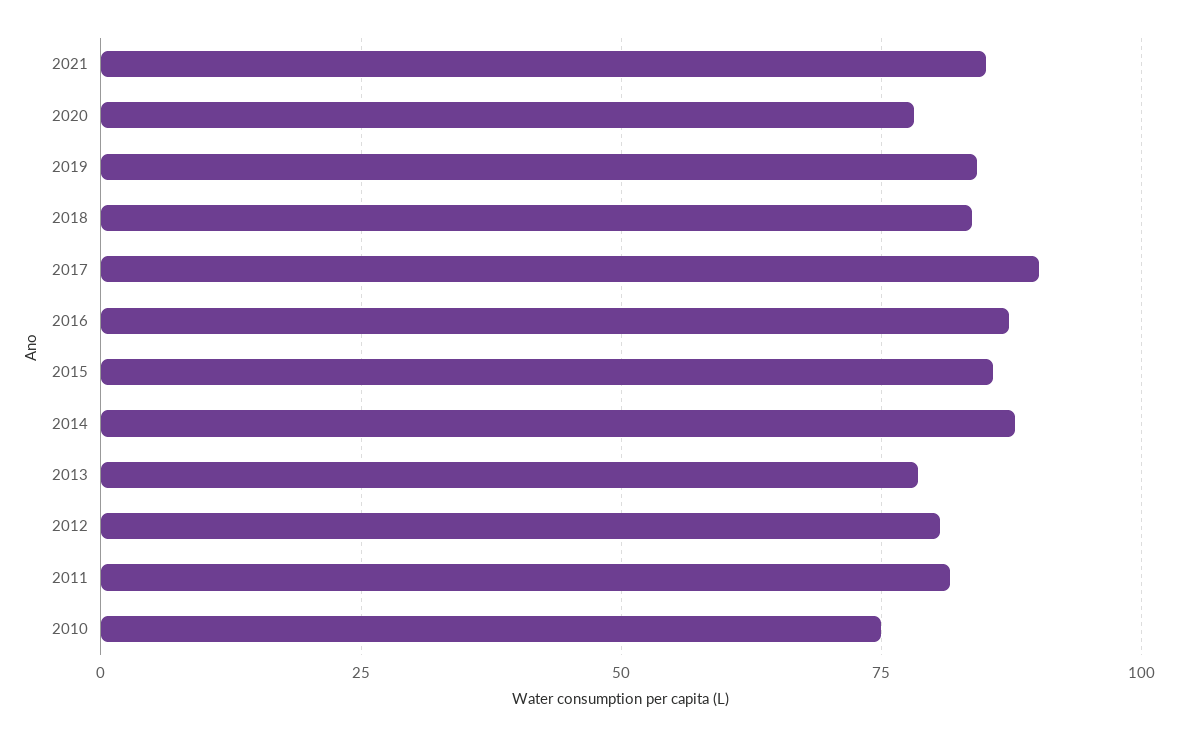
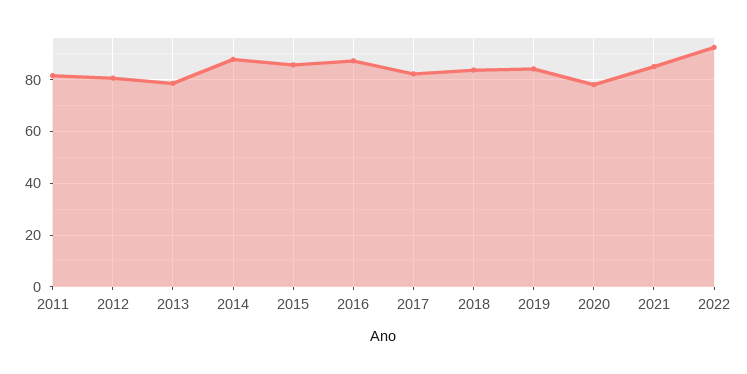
2017: 90 -> 82.5
2010: 75 -> none
2022: none -> 92.5

